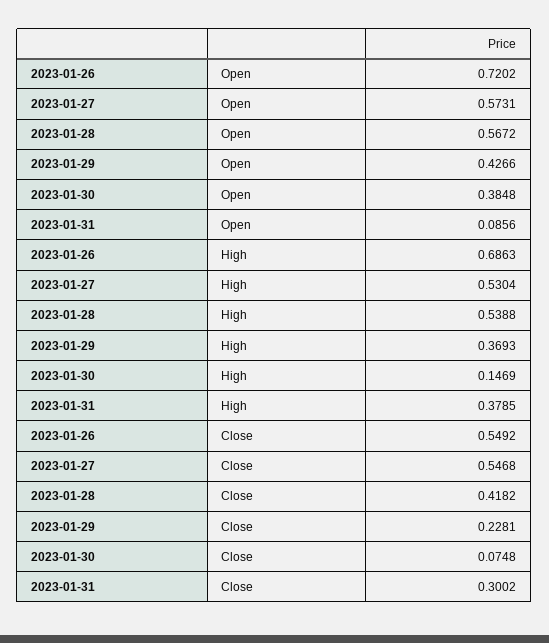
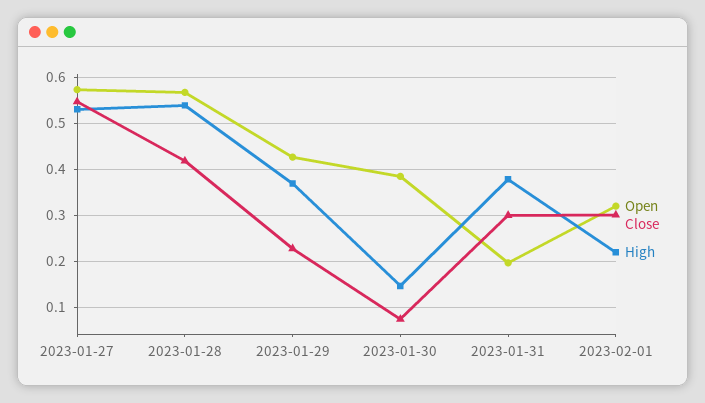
Open, 2023-01-26: 0.7202 -> none
Open, 2023-01-31: 0.0856 -> 0.2
High, 2023-01-26: 0.6863 -> none
Close, 2023-01-26: 0.5492 -> none
Open, 2023-02-01: none -> 0.32
Close, 2023-02-01: none -> 0.3
High, 2023-02-01: none -> 0.22

